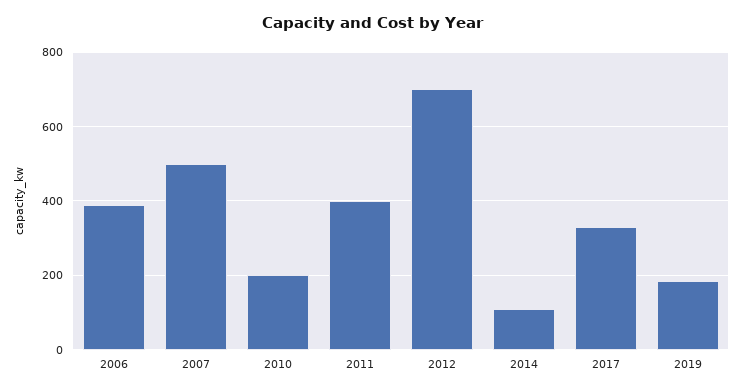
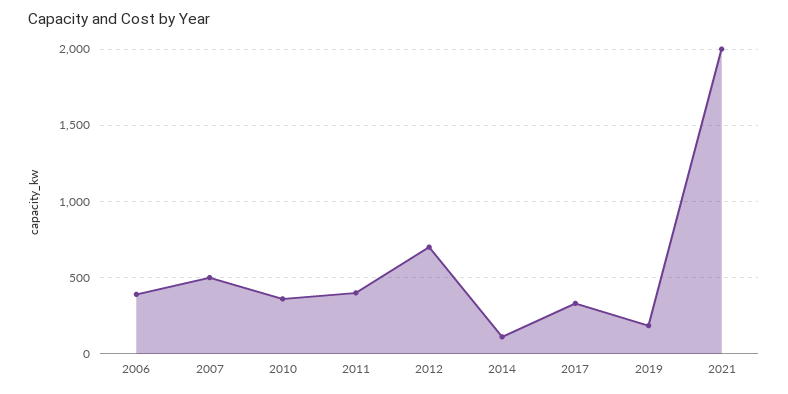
2010: 200 -> 350
2021: none -> 2000

